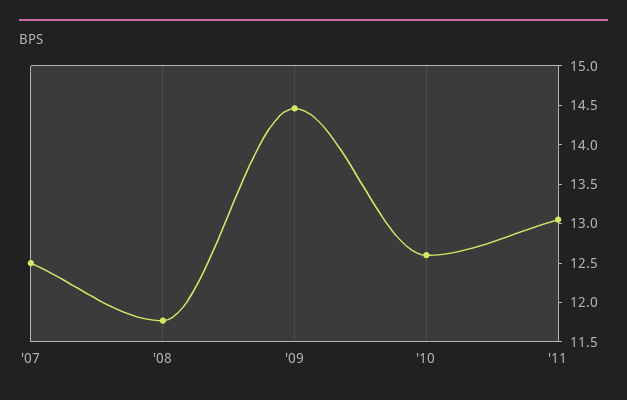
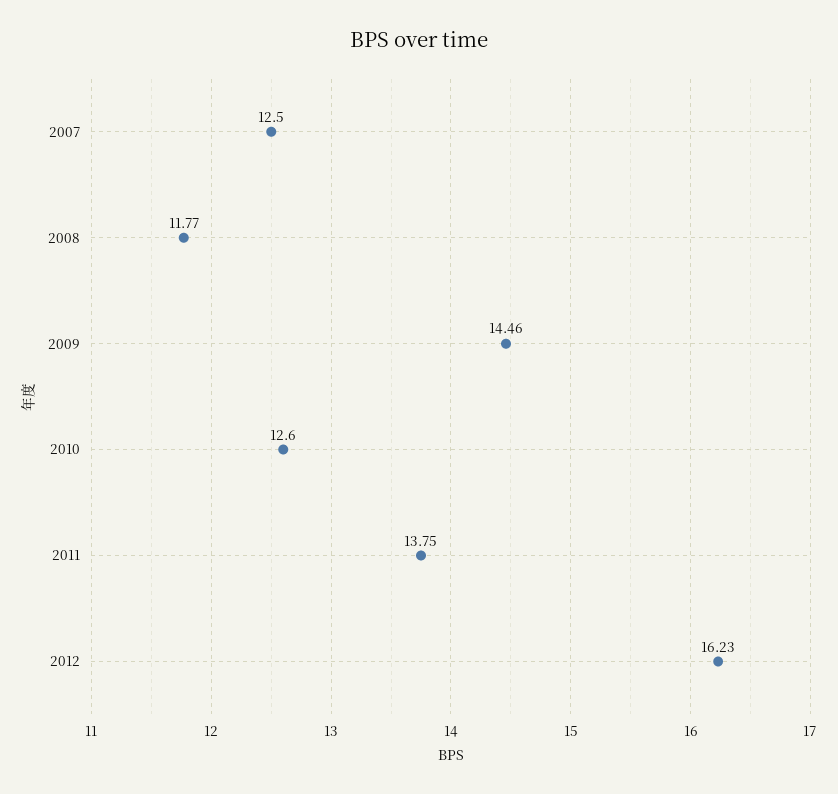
'11: 13 -> 13.75
2012: none -> 16.23

